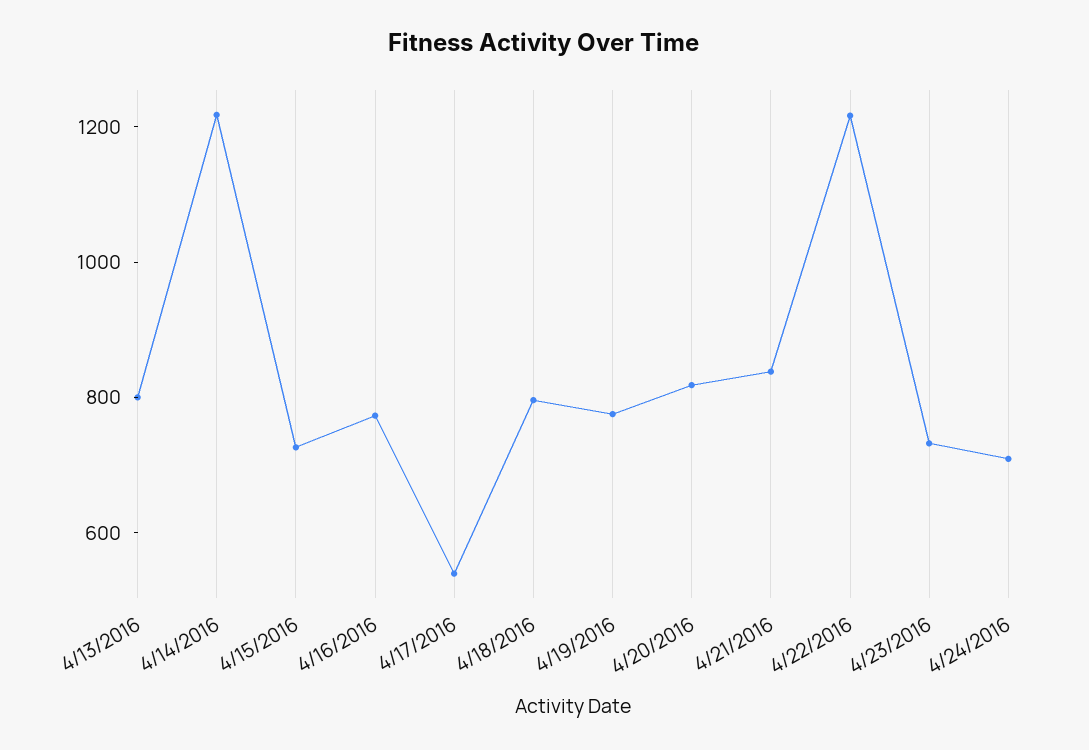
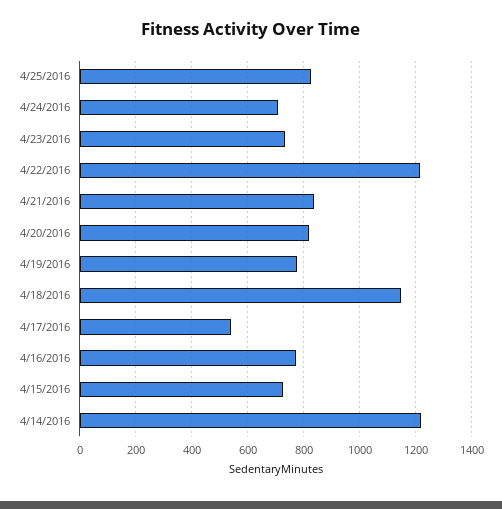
4/13/2016: 800 -> none
4/18/2016: 800 -> 1150
4/25/2016: none -> 825

